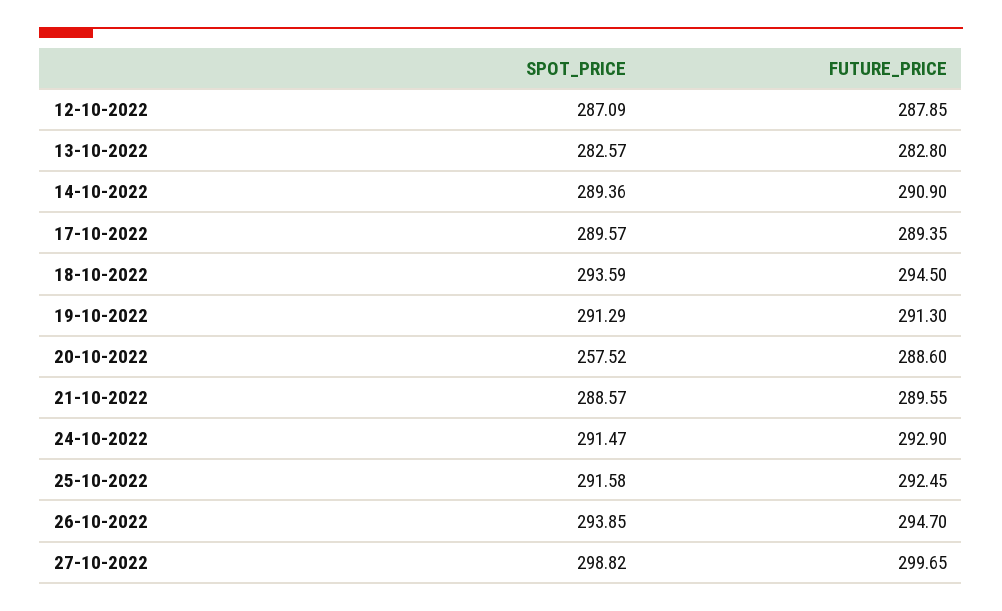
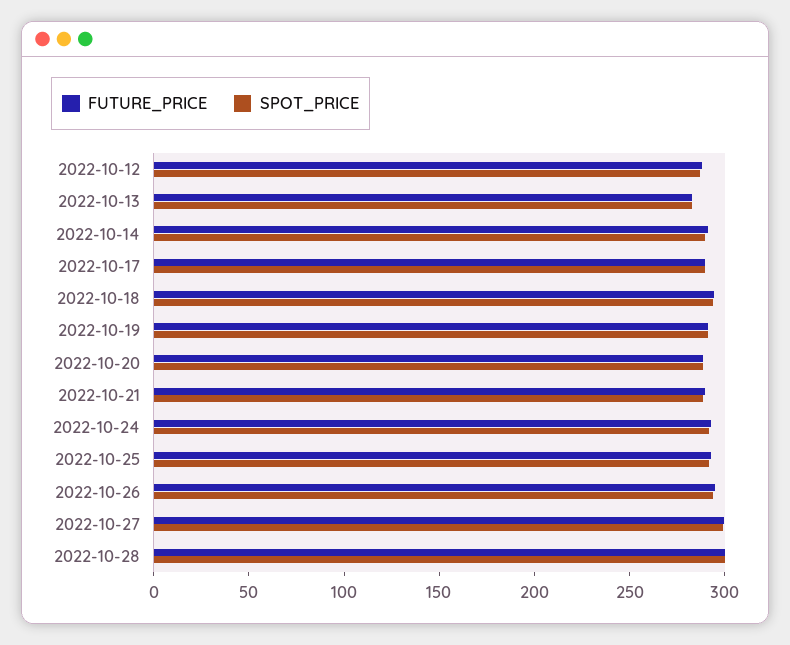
SPOT_PRICE, 20-10-2022: 257.52 -> 290
FUTURE_PRICE, 2022-10-28: none -> 300
SPOT_PRICE, 2022-10-28: none -> 300

